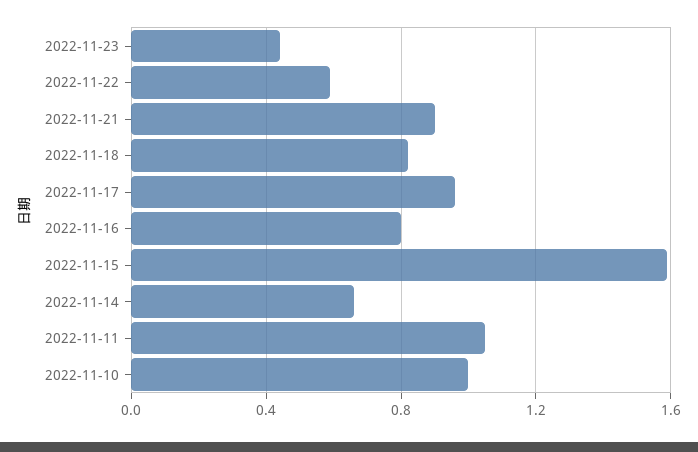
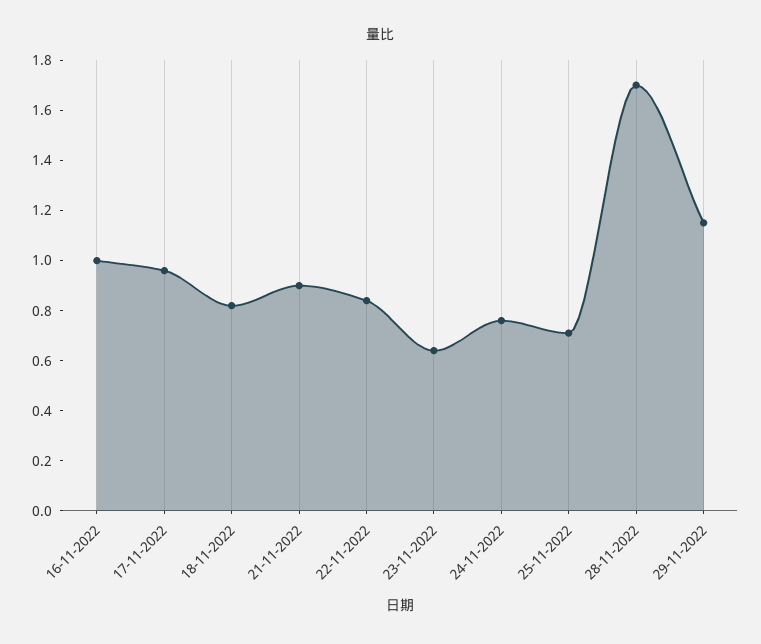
2022-11-23: 0.45 -> 0.65
2022-11-22: 0.6 -> 0.85
2022-11-16: 0.8 -> 1
2022-11-15: 1.6 -> none
2022-11-14: 0.65 -> none
2022-11-11: 1.05 -> none
2022-11-10: 1 -> none
24-11-2022: none -> 0.75
25-11-2022: none -> 0.7
28-11-2022: none -> 1.7
29-11-2022: none -> 1.15

